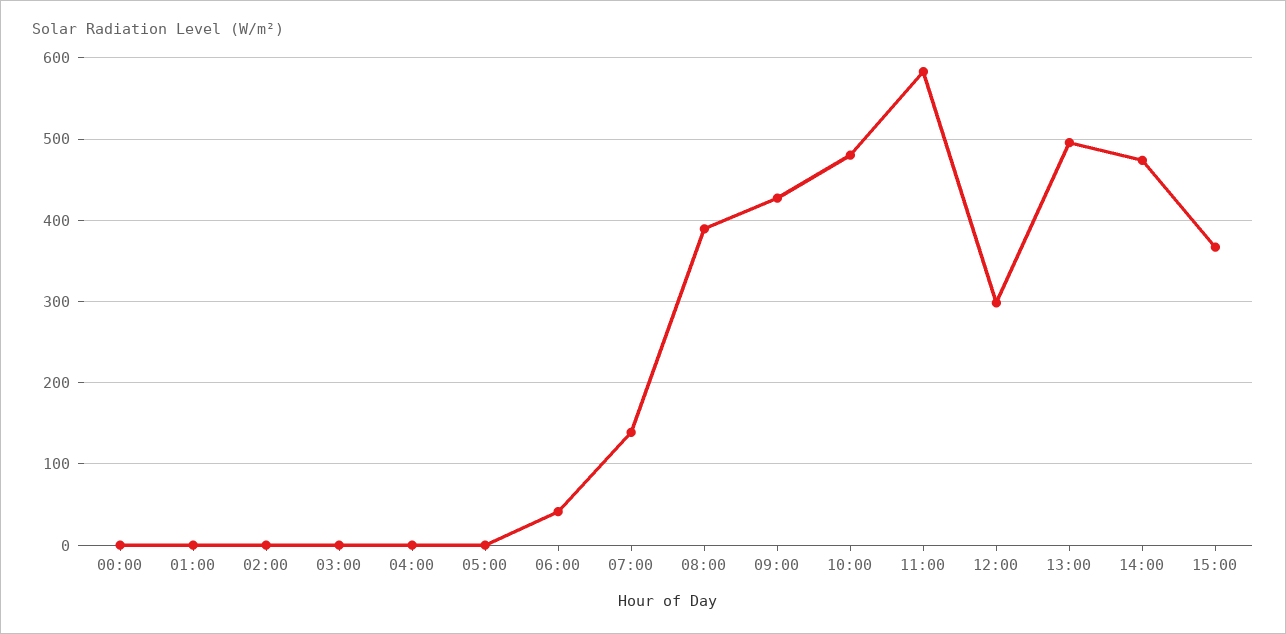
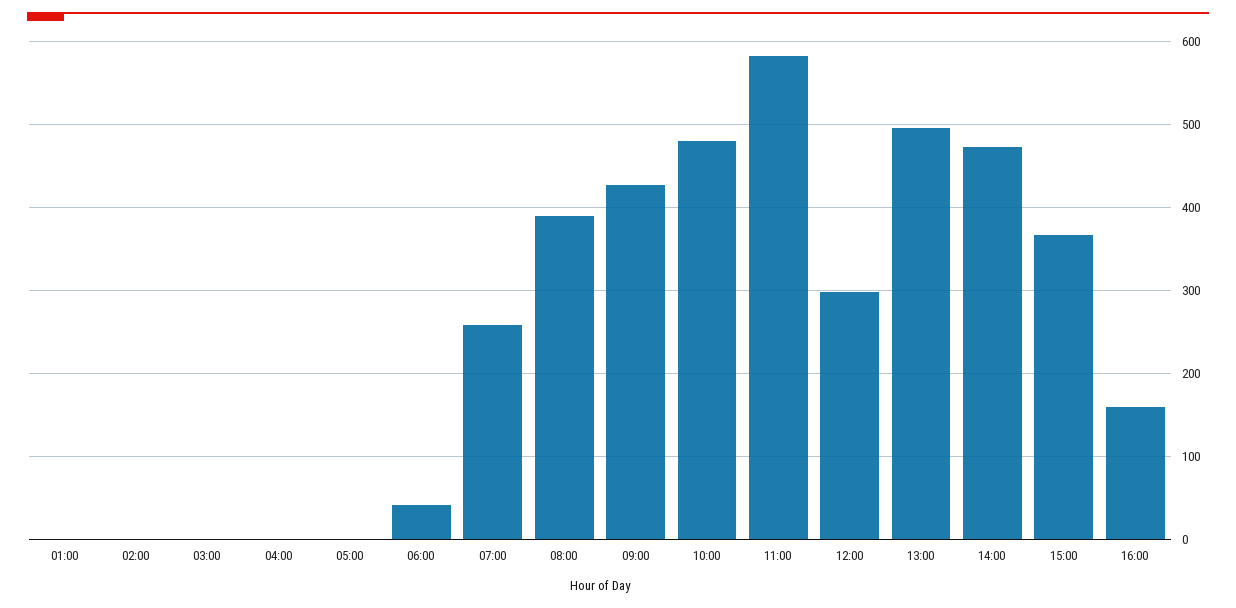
00:00: 0 -> none
07:00: 140 -> 260
16:00: none -> 160

